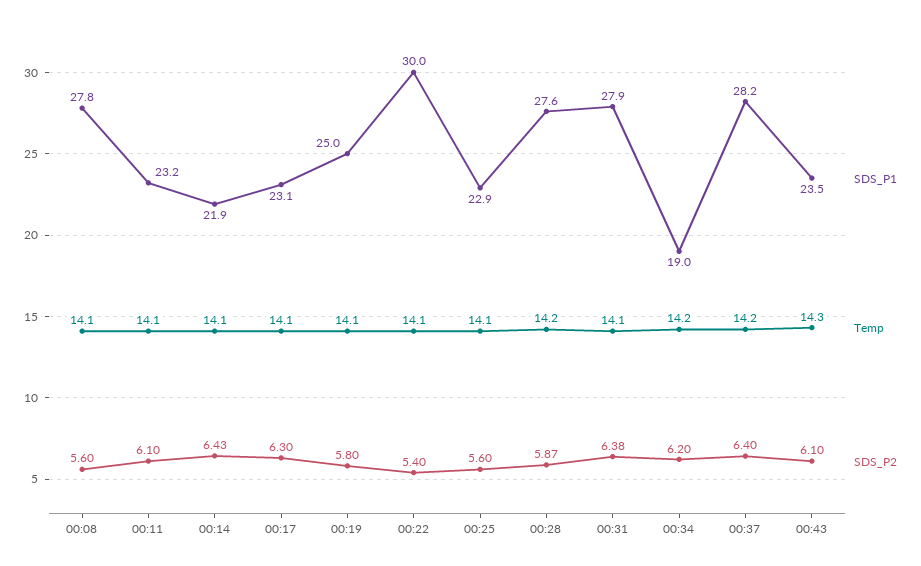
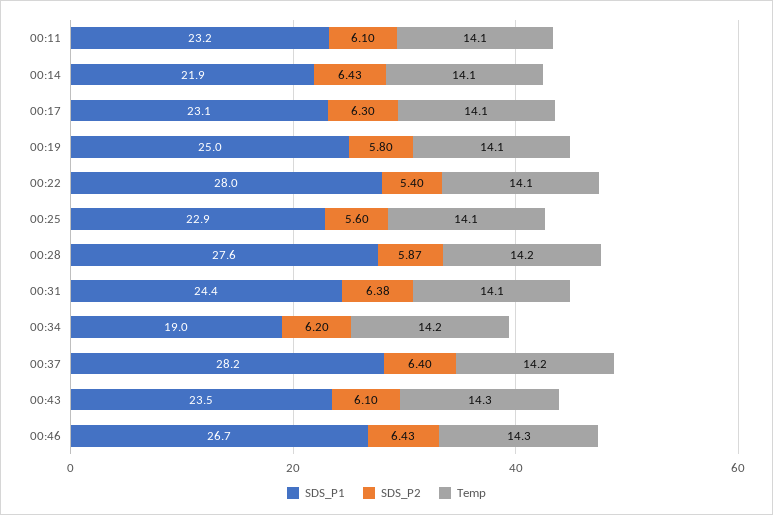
SDS_P1, 00:08: 27.8 -> none
Temp, 00:08: 14.1 -> none
SDS_P2, 00:08: 5.6 -> none
SDS_P1, 00:22: 30 -> 28
SDS_P1, 00:31: 27.9 -> 24.4
SDS_P1, 00:46: none -> 26.7
SDS_P2, 00:46: none -> 6.43
Temp, 00:46: none -> 14.3

